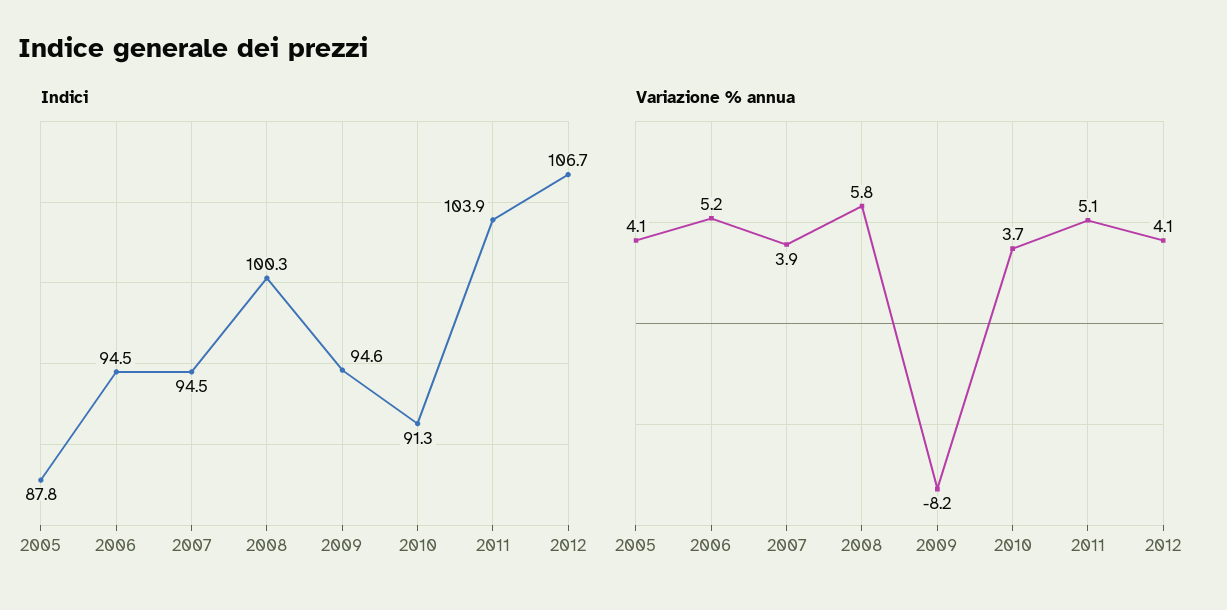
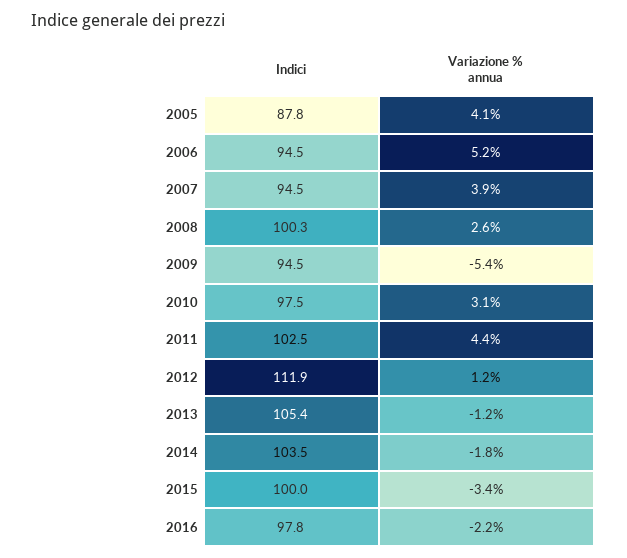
Indici, 2009: 94.6 -> 94.5
Indici, 2010: 91.3 -> 97.5
Indici, 2011: 103.9 -> 102.5
Indici, 2012: 106.7 -> 111.9
Variazione % annua, 2008: 5.8 -> 2.6
Variazione % annua, 2009: -8.2 -> -5.4
Variazione % annua, 2010: 3.7 -> 3.1
Variazione % annua, 2011: 5.1 -> 4.4
Variazione % annua, 2012: 4.1 -> 1.2
Indici, 2013: none -> 105.4
Variazione % annua, 2013: none -> -1.2
Indici, 2014: none -> 103.5
Variazione % annua, 2014: none -> -1.8
Indici, 2015: none -> 100
Variazione % annua, 2015: none -> -3.4
Indici, 2016: none -> 97.8
Variazione % annua, 2016: none -> -2.2

